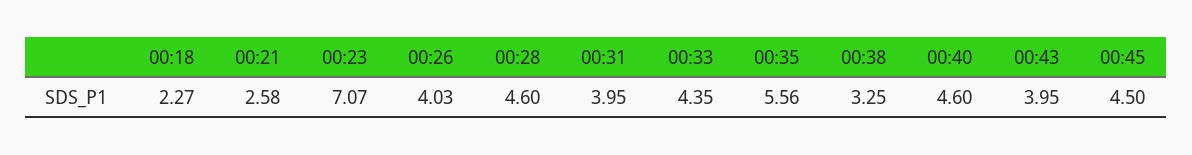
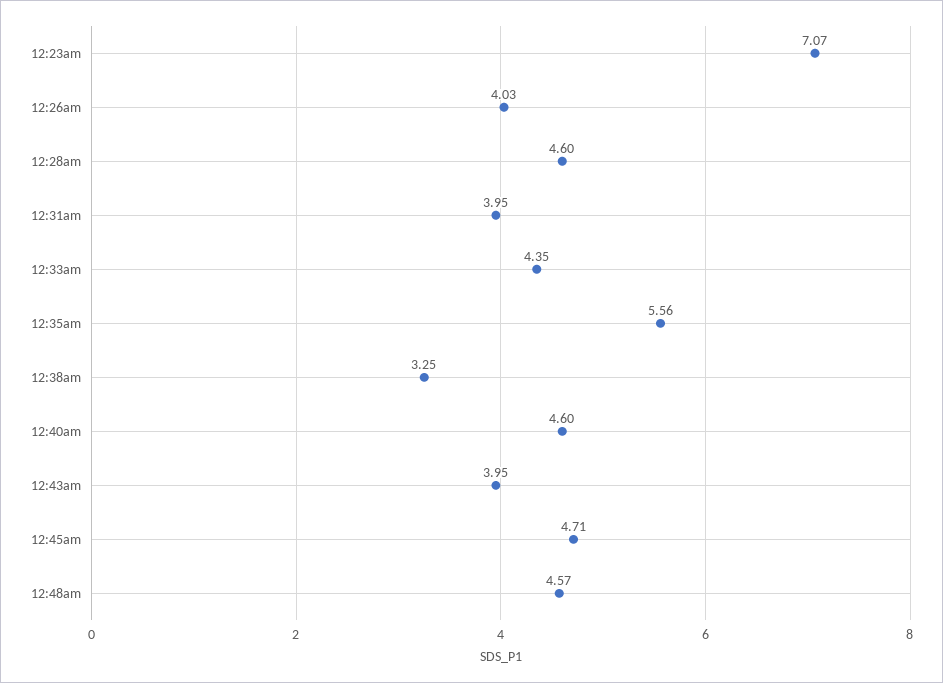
00:18: 2.27 -> none
00:21: 2.58 -> none
00:45: 4.5 -> 4.71
12:48am: none -> 4.57

